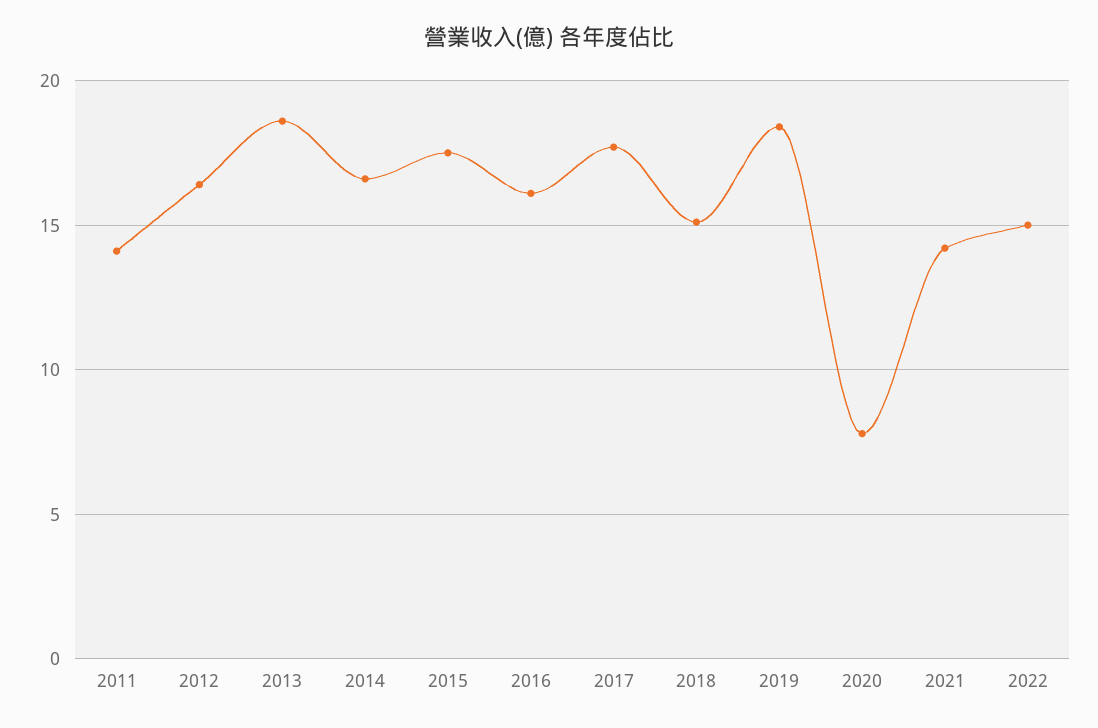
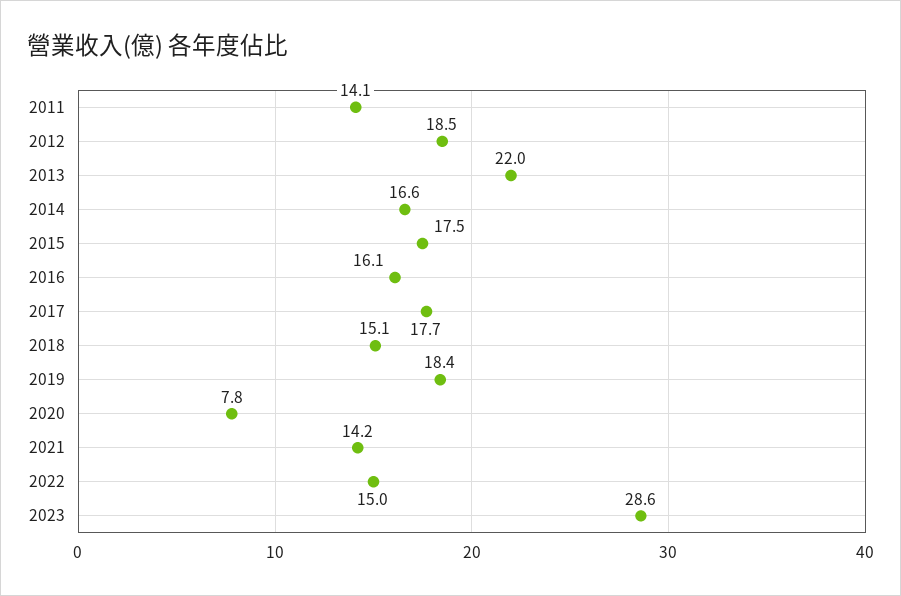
2012: 16.5 -> 18.5
2013: 18.5 -> 22
2023: none -> 28.6

